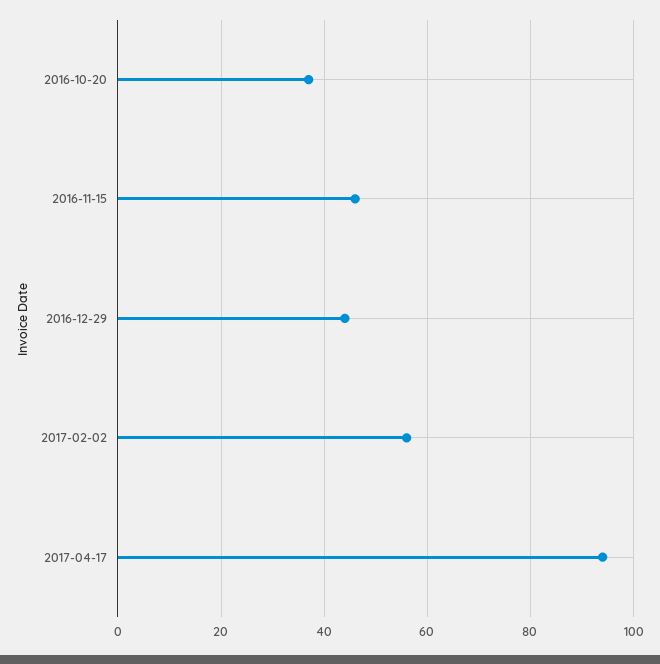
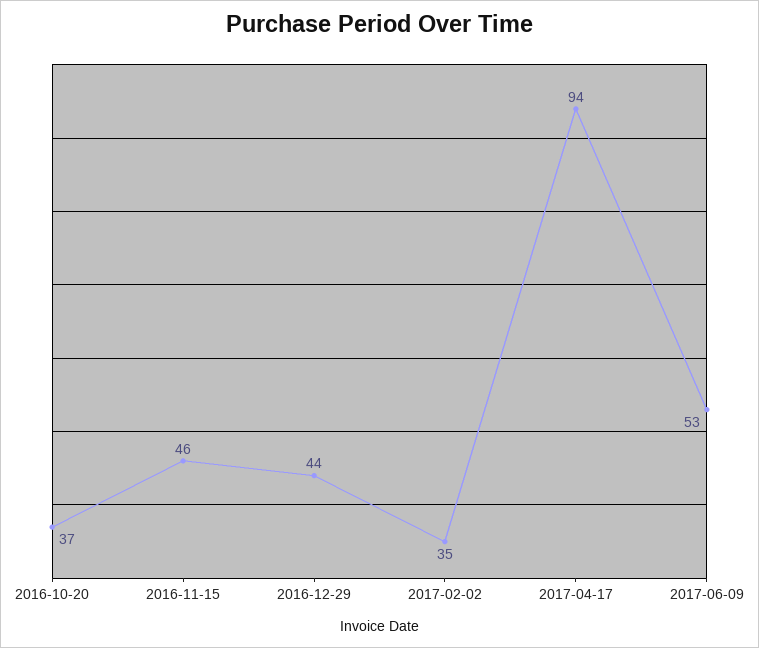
2017-02-02: 55 -> 35
2017-06-09: none -> 53

